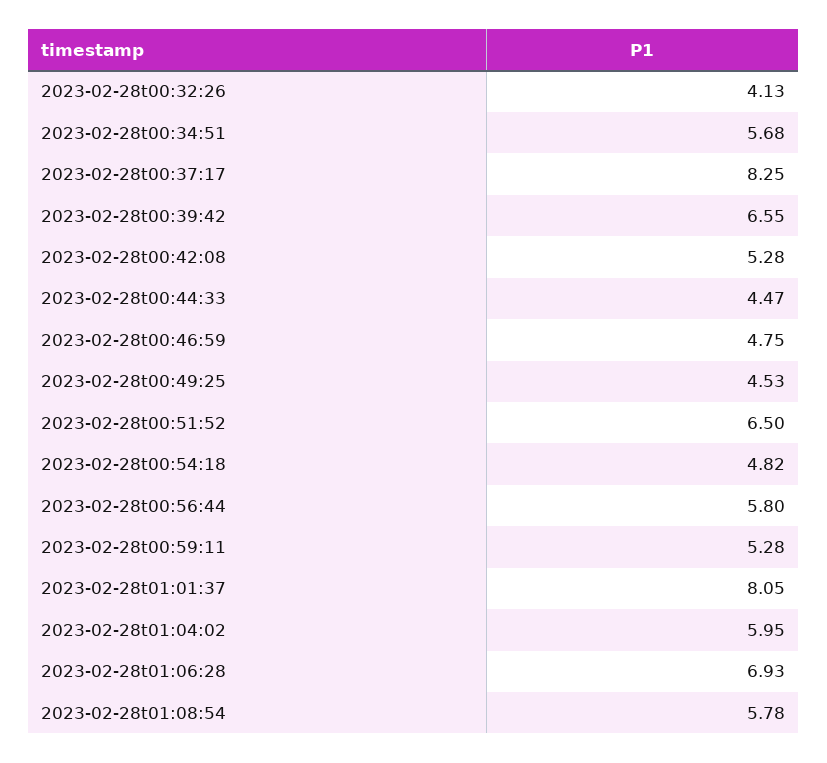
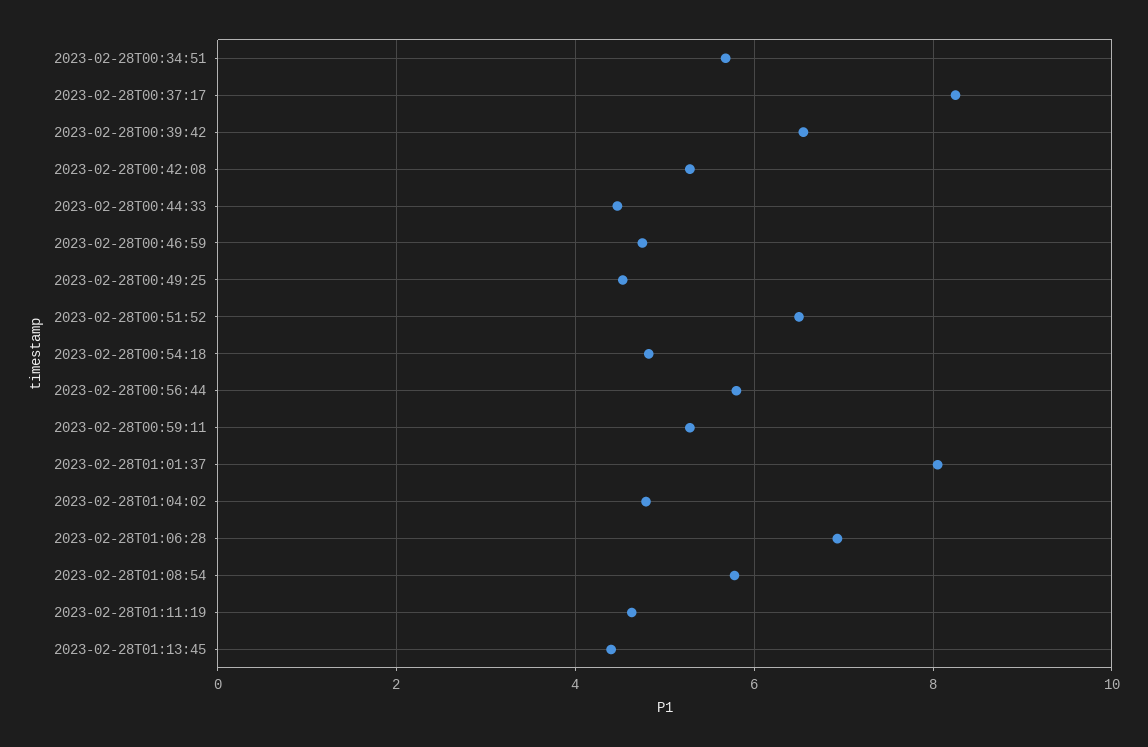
2023-02-28t00:32:26: 4.13 -> none
2023-02-28t01:04:02: 5.95 -> 4.8
2023-02-28T01:11:19: none -> 4.6
2023-02-28T01:13:45: none -> 4.4

